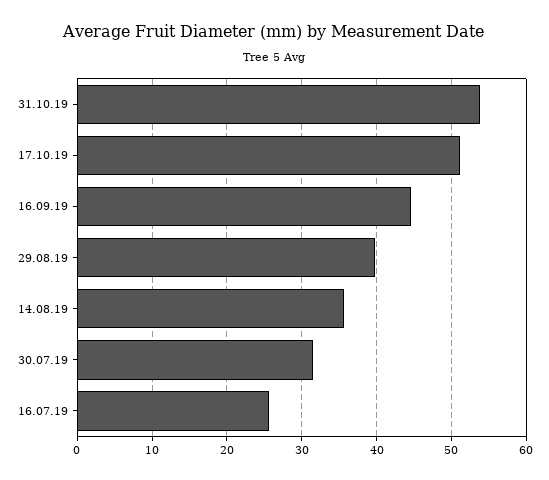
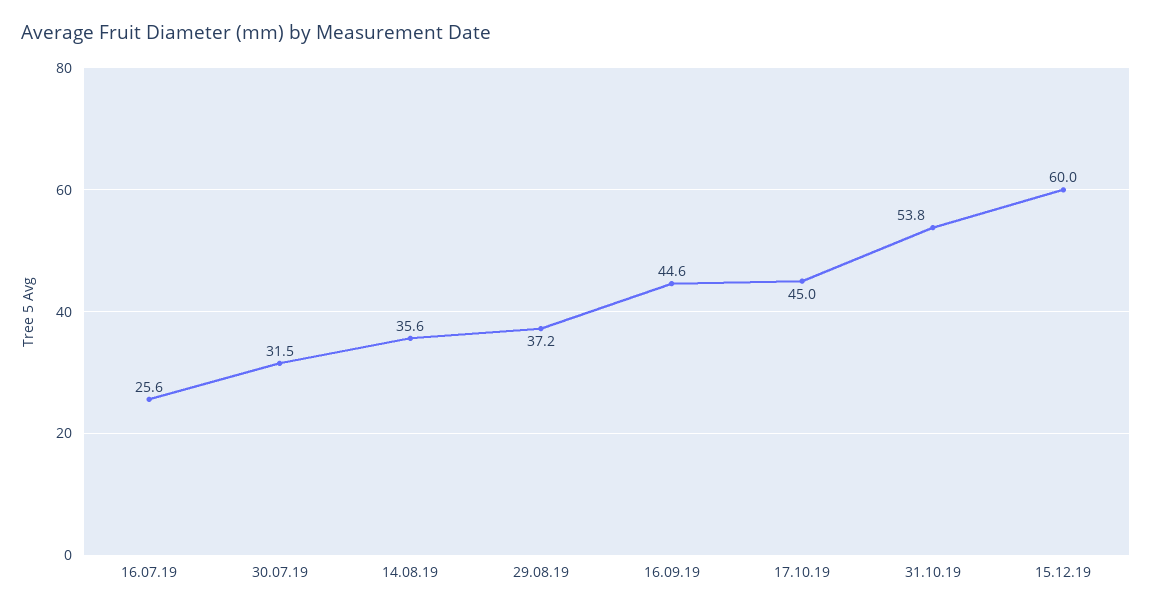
17.10.19: 51 -> 45
29.08.19: 40 -> 37.2
15.12.19: none -> 60

